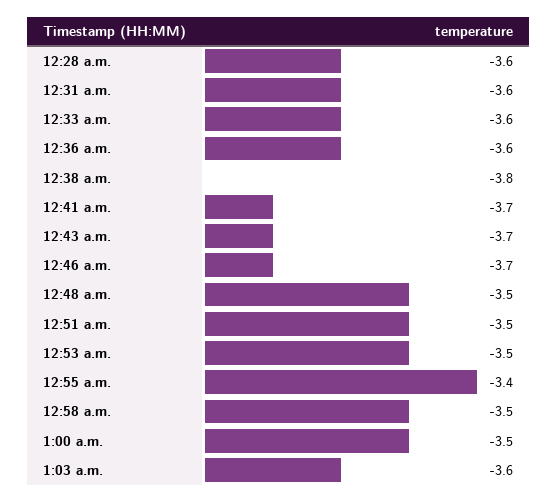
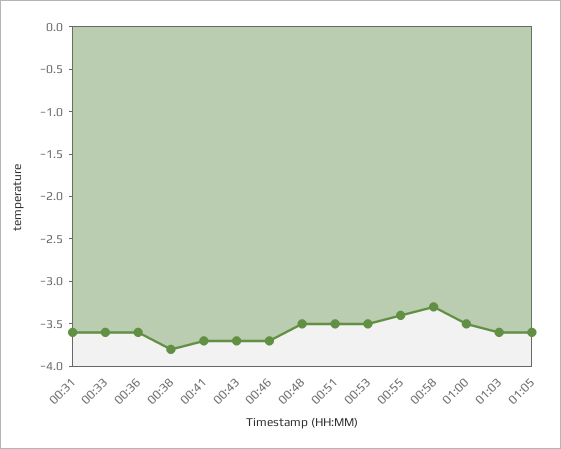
12:28 a.m.: -3.6 -> none
12:58 a.m.: -3.5 -> -3.3
01:05: none -> -3.6

